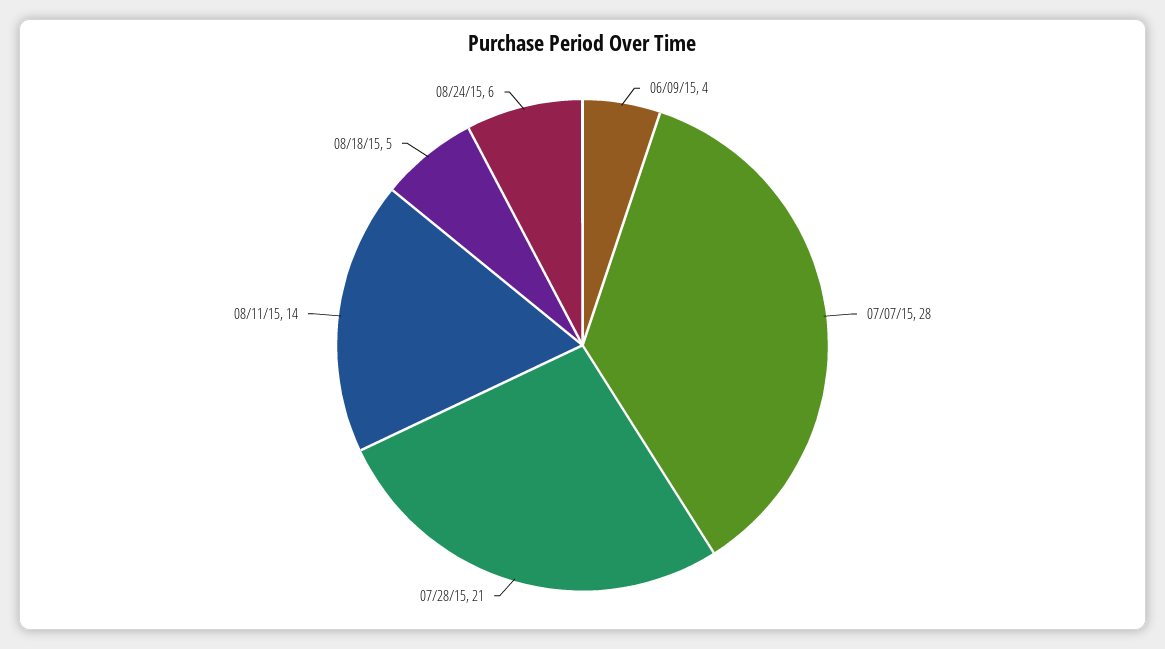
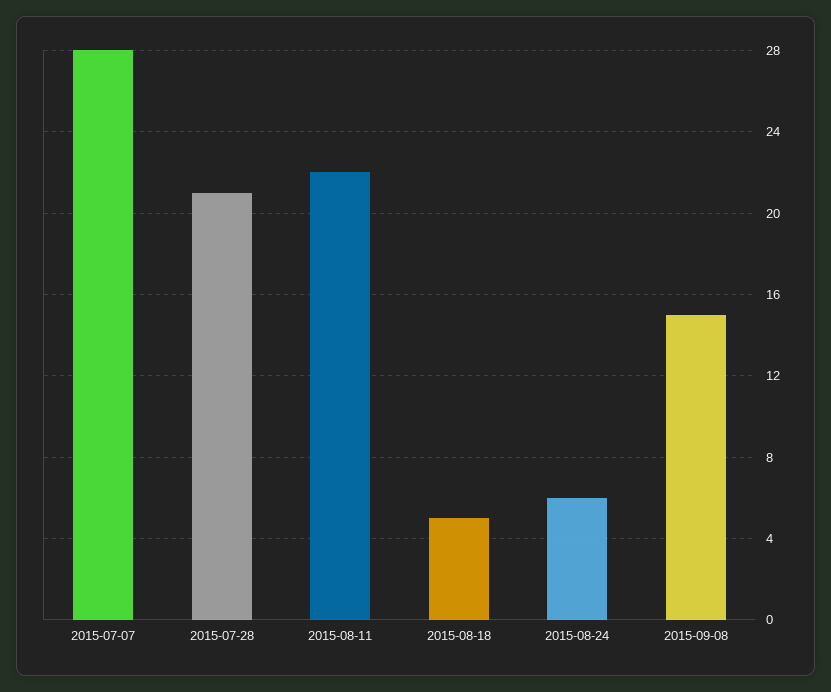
06/09/15: 4 -> none
08/11/15: 14 -> 22
2015-09-08: none -> 15

